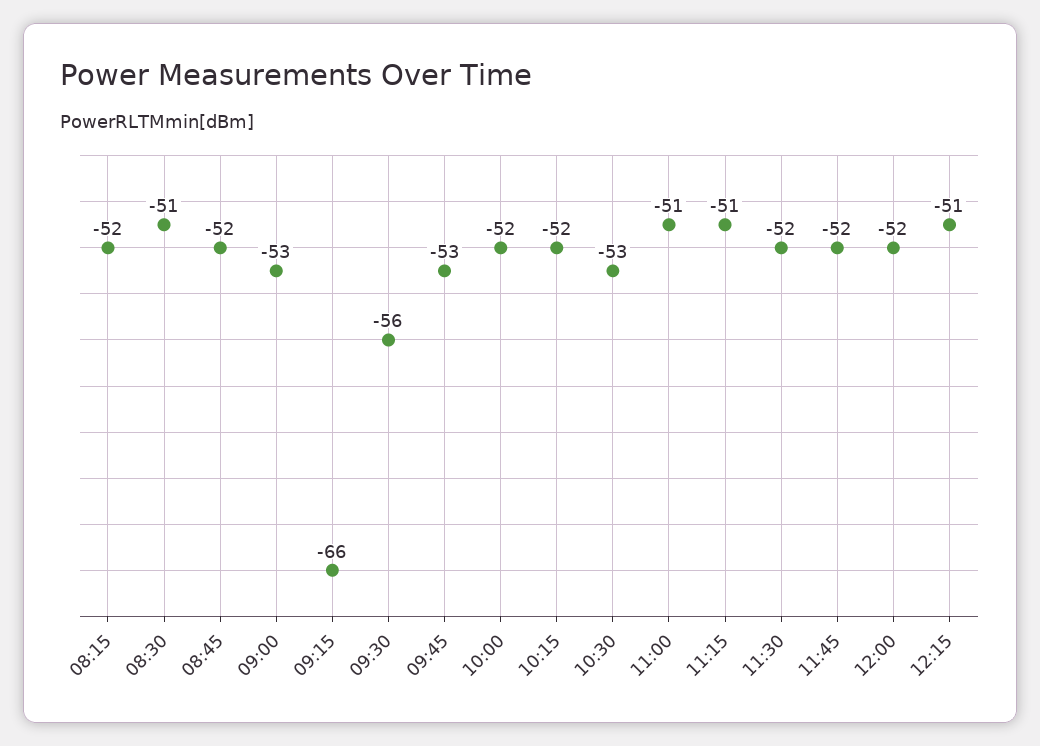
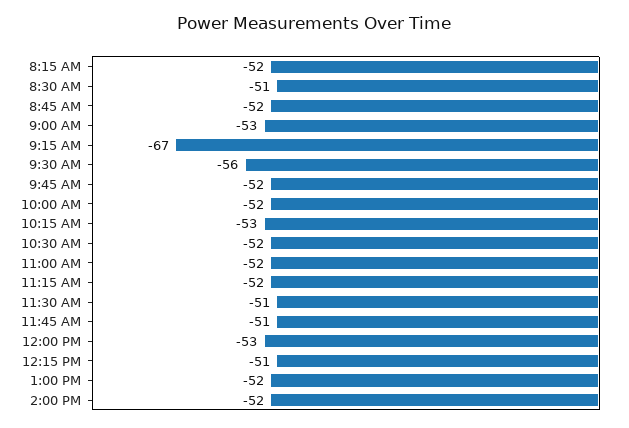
09:15: -66 -> -67
09:45: -53 -> -52
10:15: -52 -> -53
10:30: -53 -> -52
11:00: -51 -> -52
11:15: -51 -> -52
11:30: -52 -> -51
11:45: -52 -> -51
12:00: -52 -> -53
1:00 PM: none -> -52
2:00 PM: none -> -52

